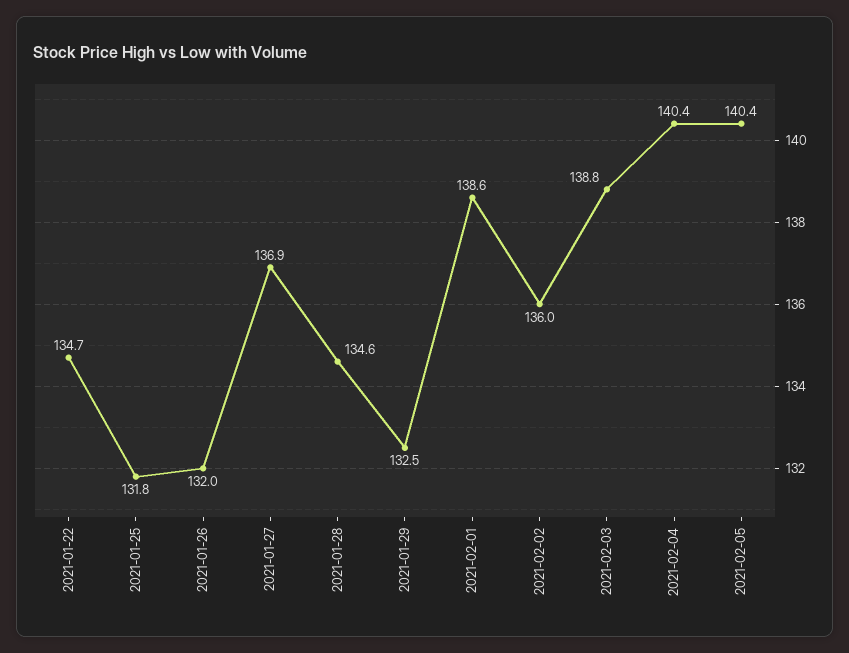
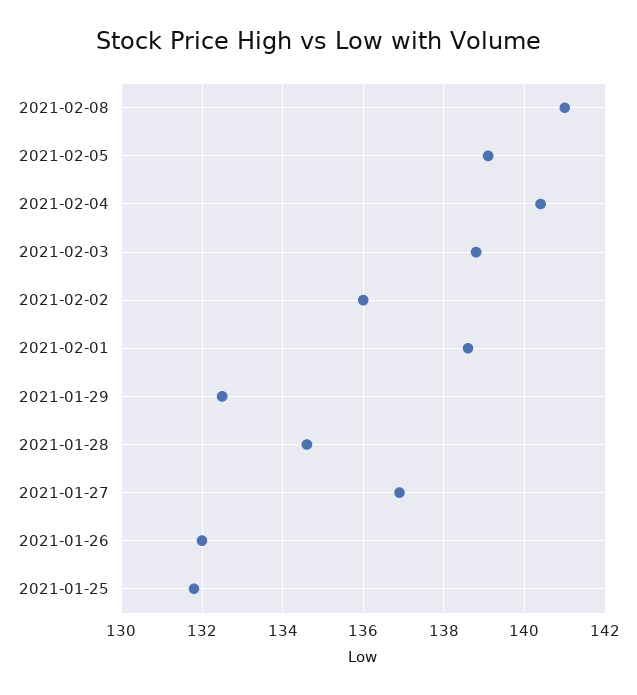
2021-01-22: 134.7 -> none
2021-02-05: 140.4 -> 139
2021-02-08: none -> 141

